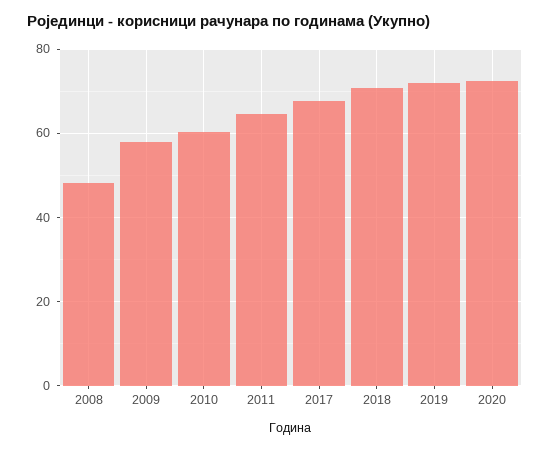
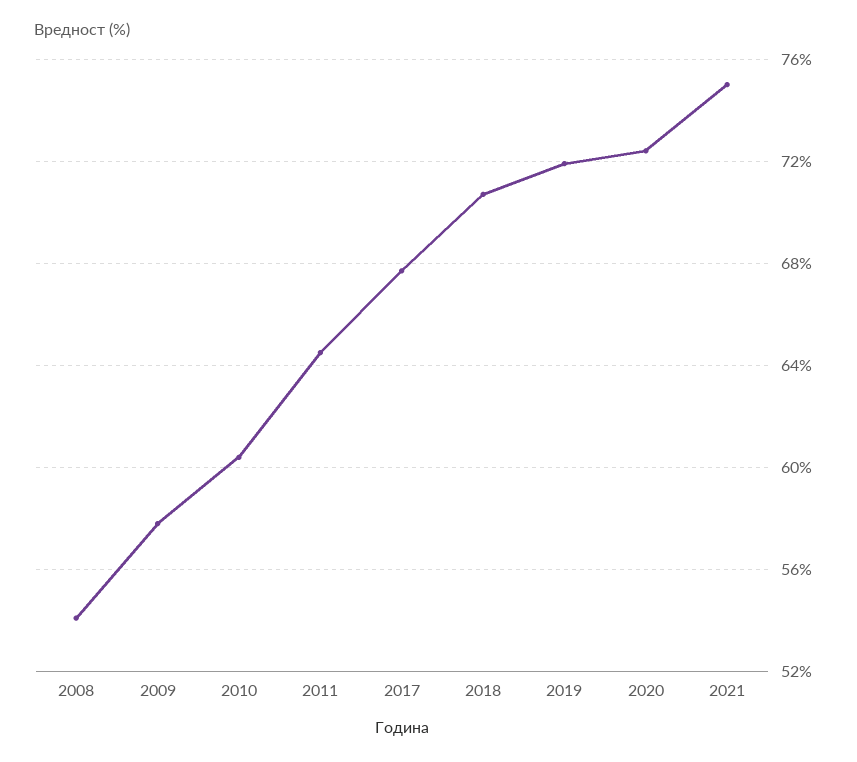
2008: 48 -> 54
2021: none -> 75

